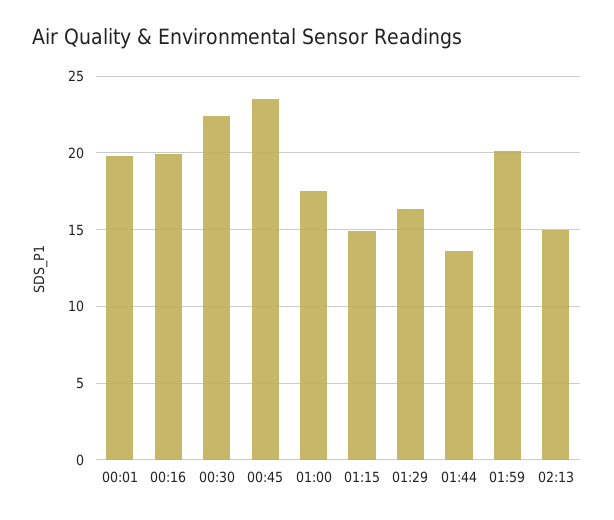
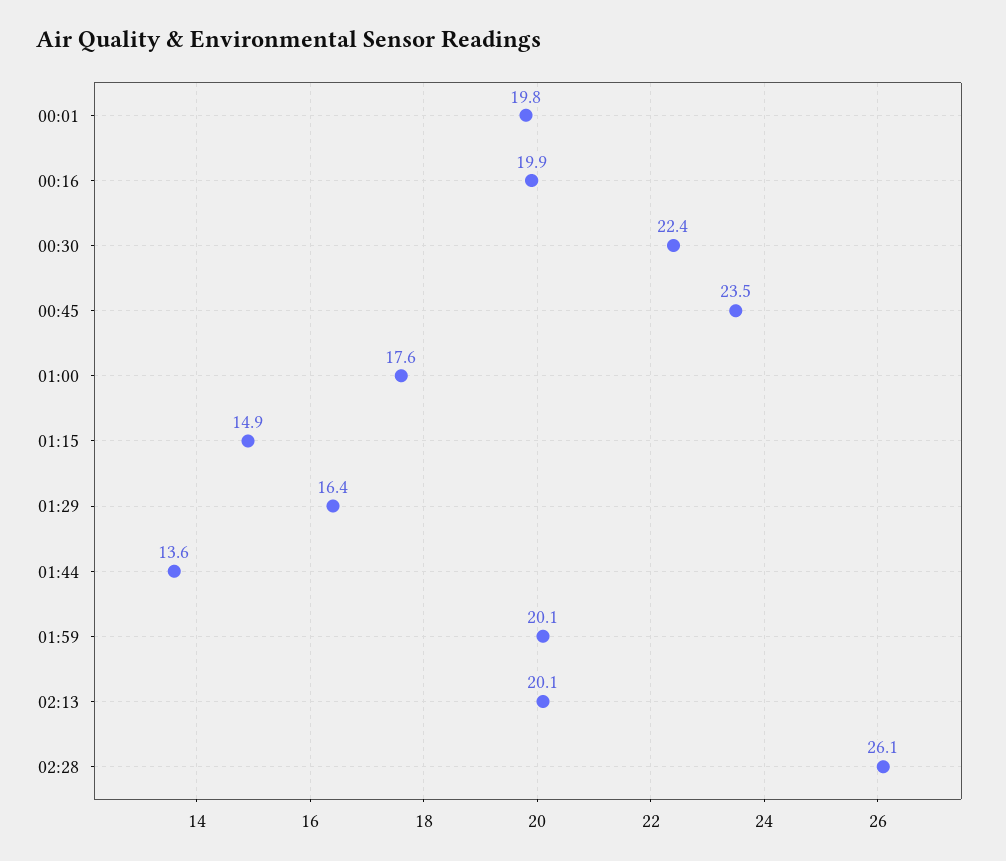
02:13: 15 -> 20.1
02:28: none -> 26.1

